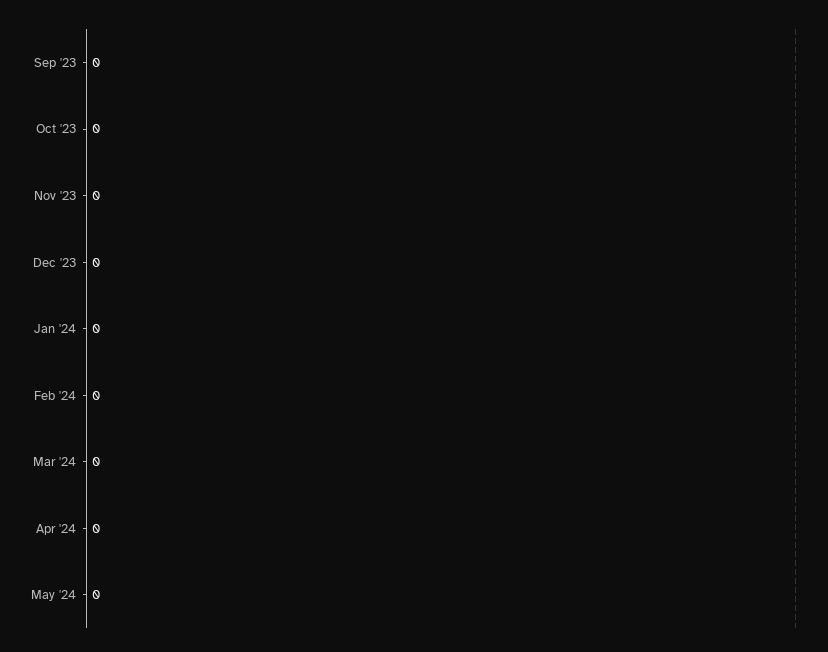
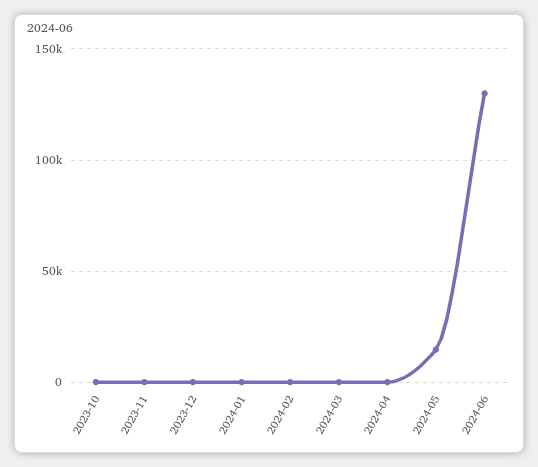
Sep '23: 0 -> none
May '24: 0 -> 15000
2024-06: none -> 130000

